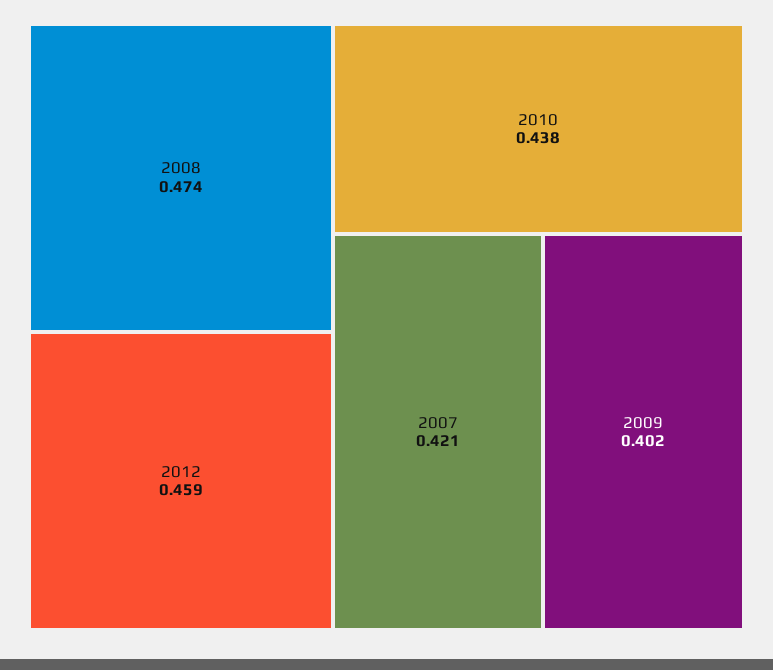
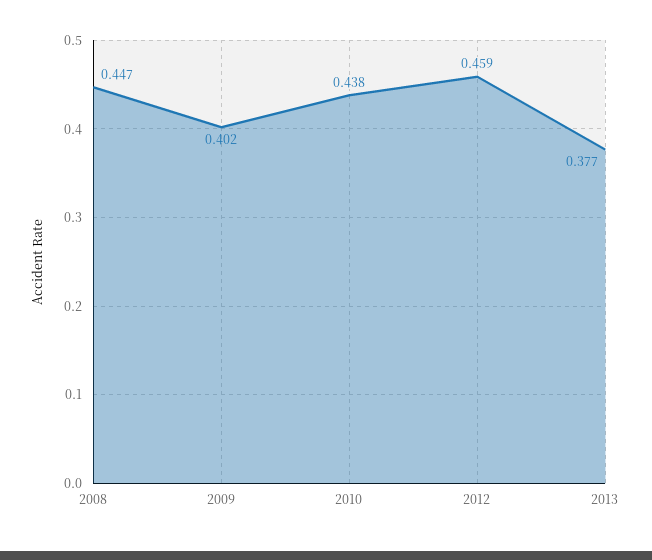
2008: 0.474 -> 0.447
2007: 0.421 -> none
2013: none -> 0.377

